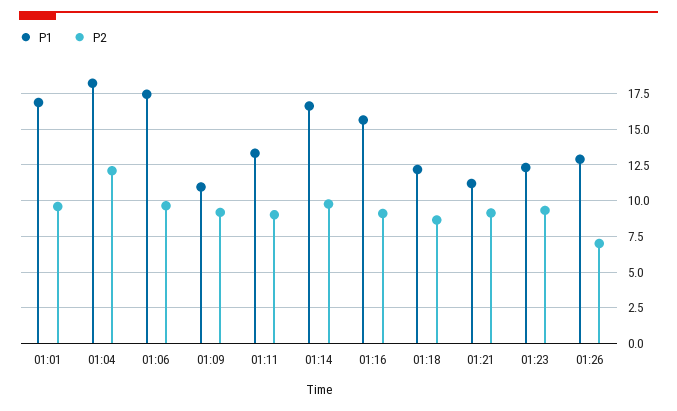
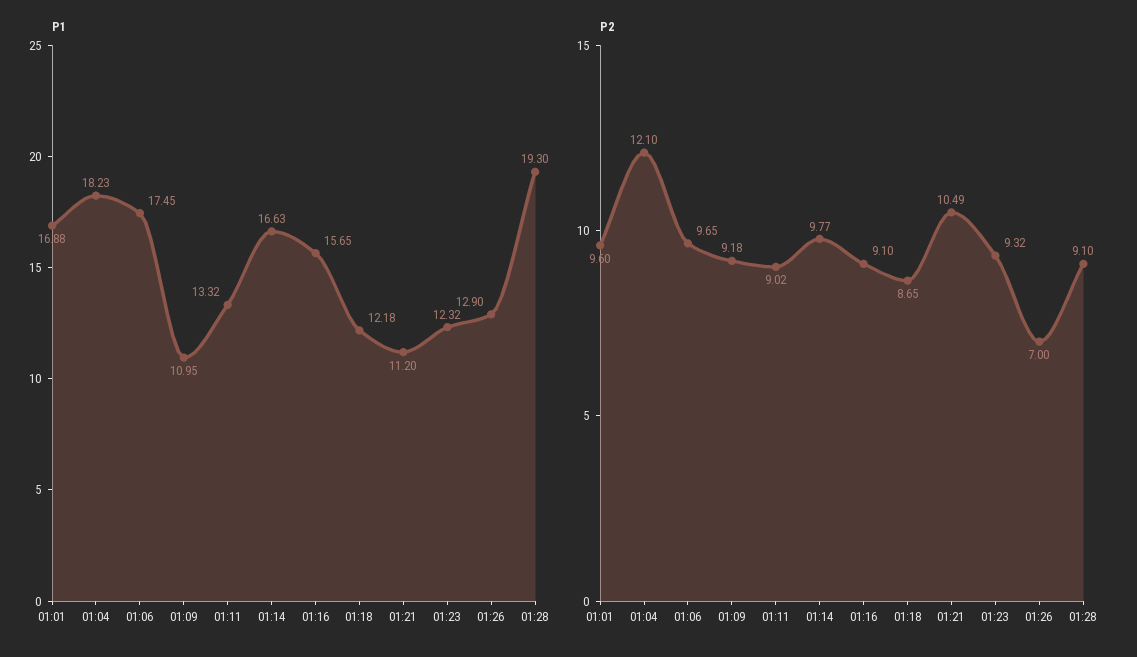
P2, 01:21: 9 -> 10.49
P1, 01:28: none -> 19.3
P2, 01:28: none -> 9.1

